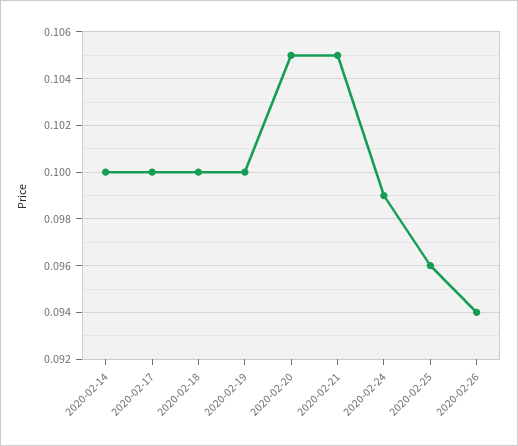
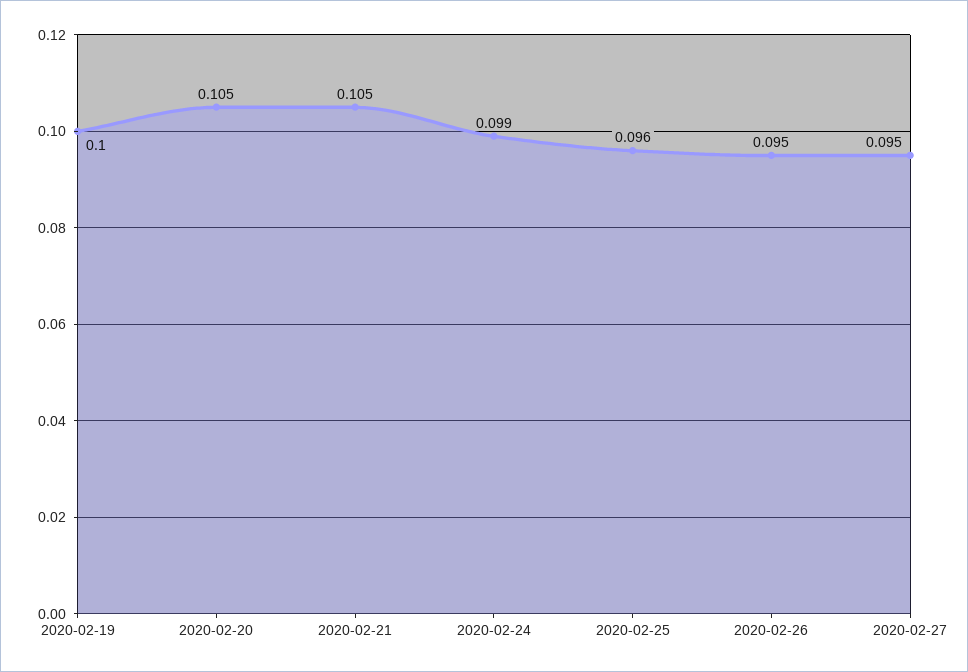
2020-02-14: 0.1 -> none
2020-02-17: 0.1 -> none
2020-02-18: 0.1 -> none
2020-02-26: 0.094 -> 0.095
2020-02-27: none -> 0.095

